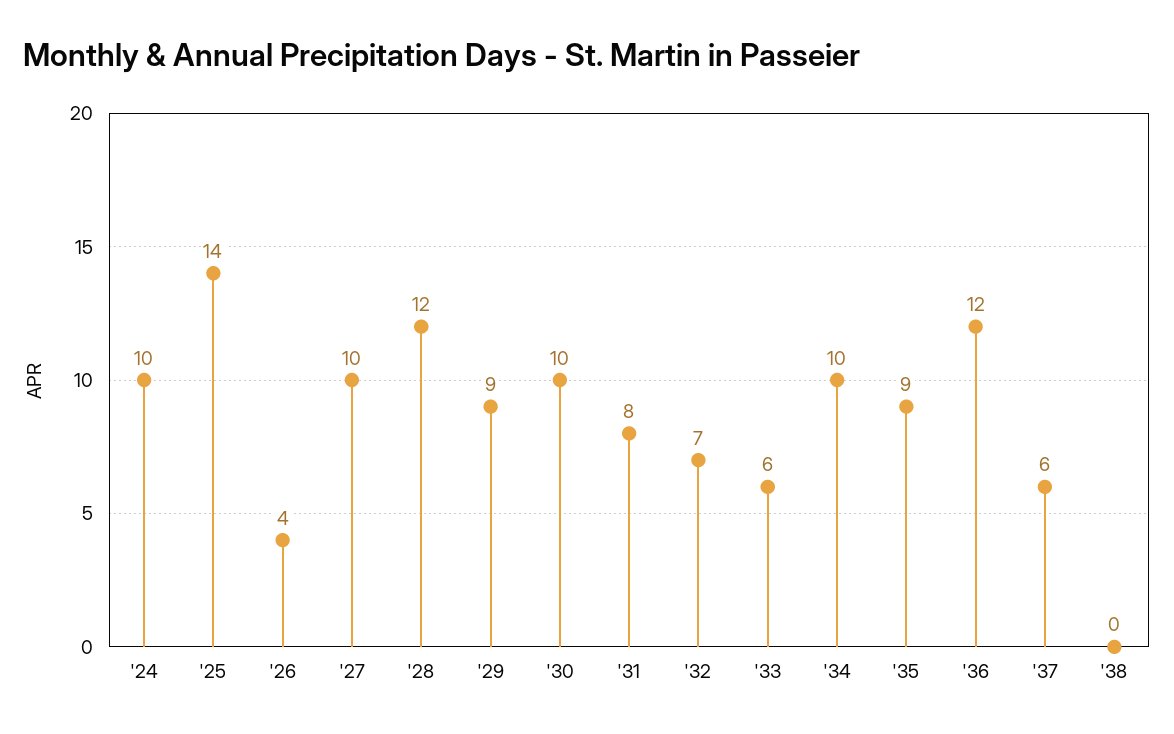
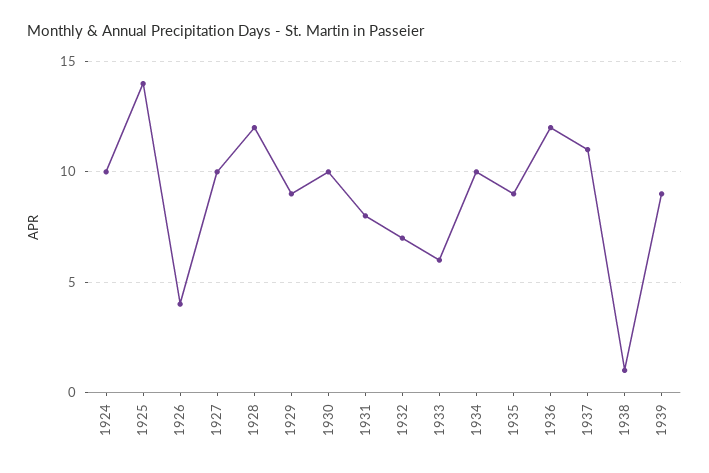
'37: 6 -> 11
'38: 0 -> 1
1939: none -> 9

